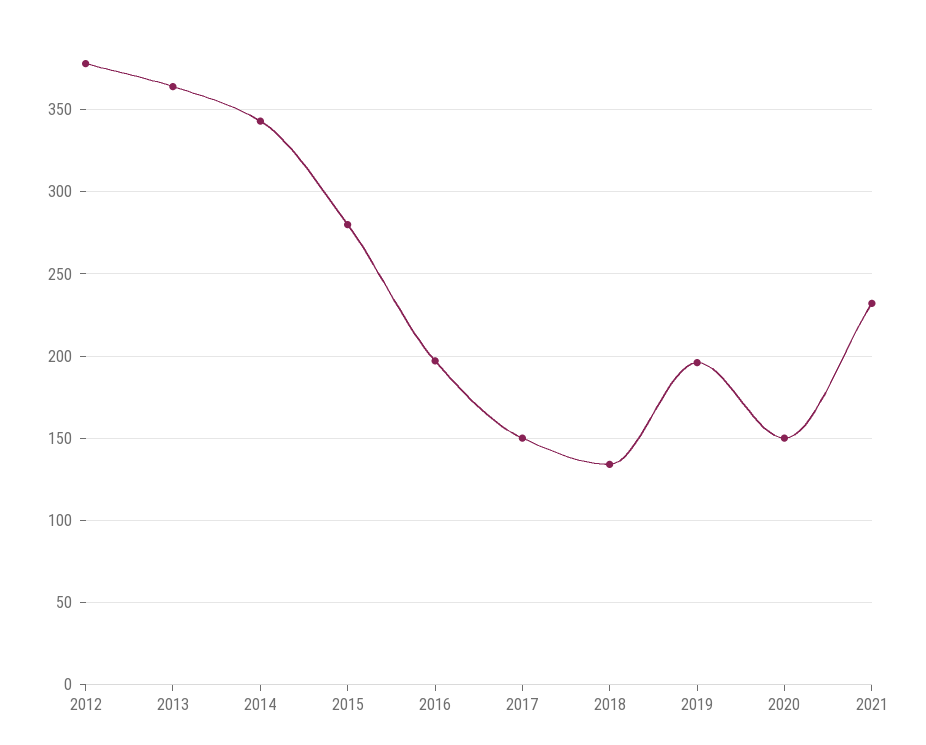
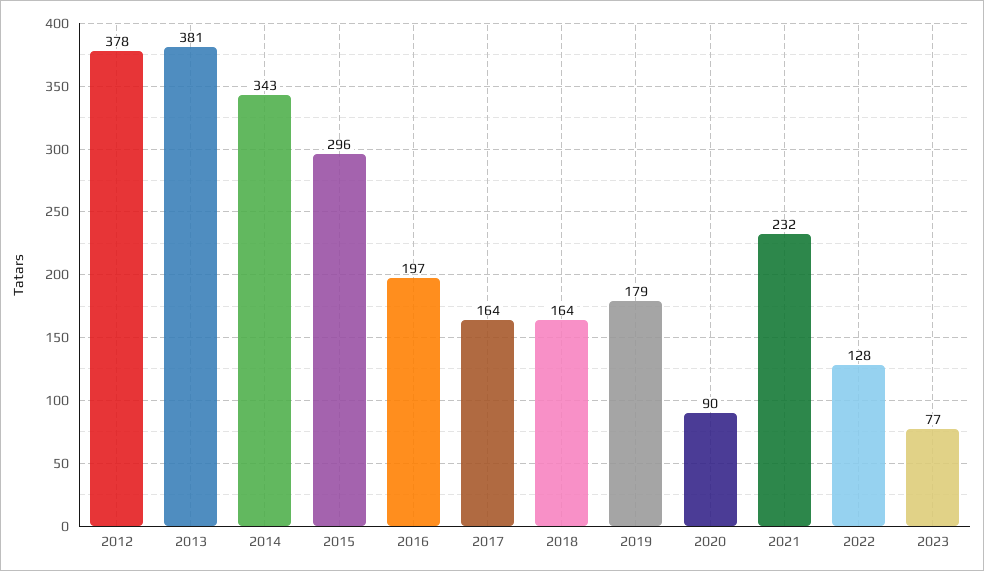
2013: 365 -> 381
2015: 280 -> 296
2017: 150 -> 164
2018: 135 -> 164
2019: 195 -> 179
2020: 150 -> 90
2022: none -> 128
2023: none -> 77

